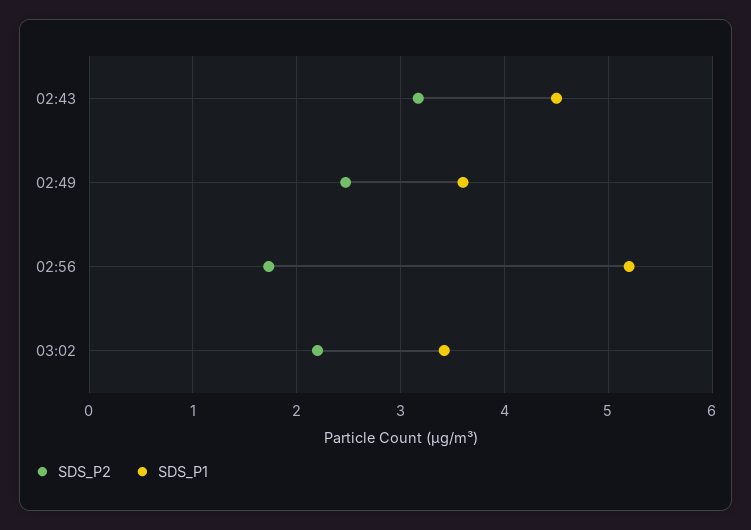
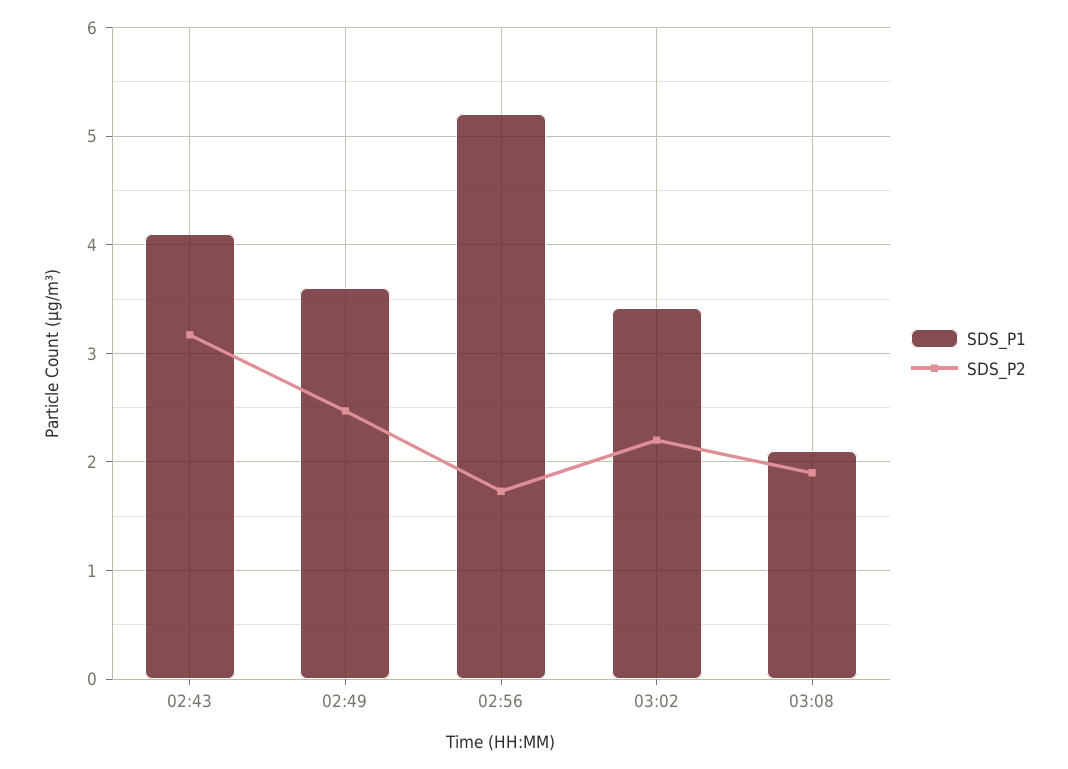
SDS_P1, 02:43: 4.5 -> 4.1
SDS_P1, 03:08: none -> 2.1
SDS_P2, 03:08: none -> 1.9

